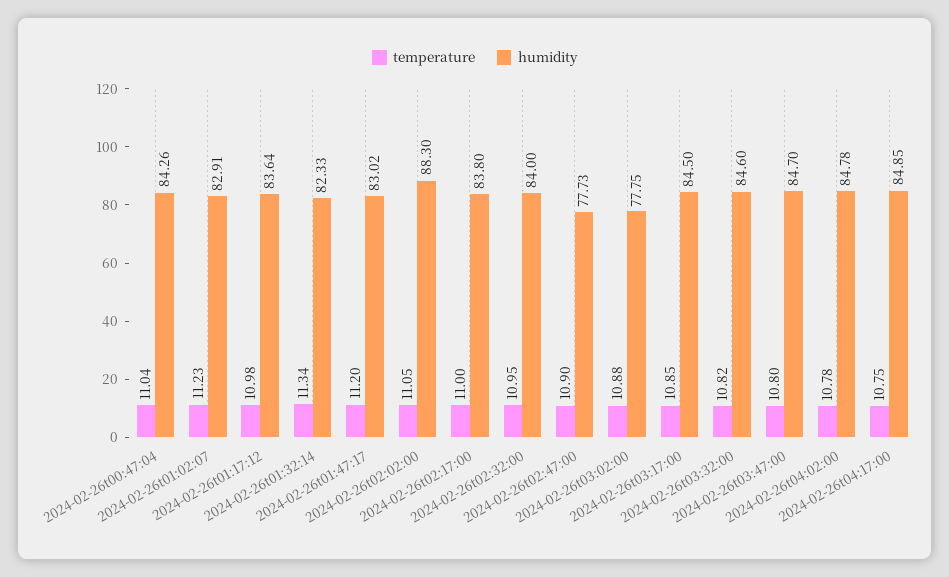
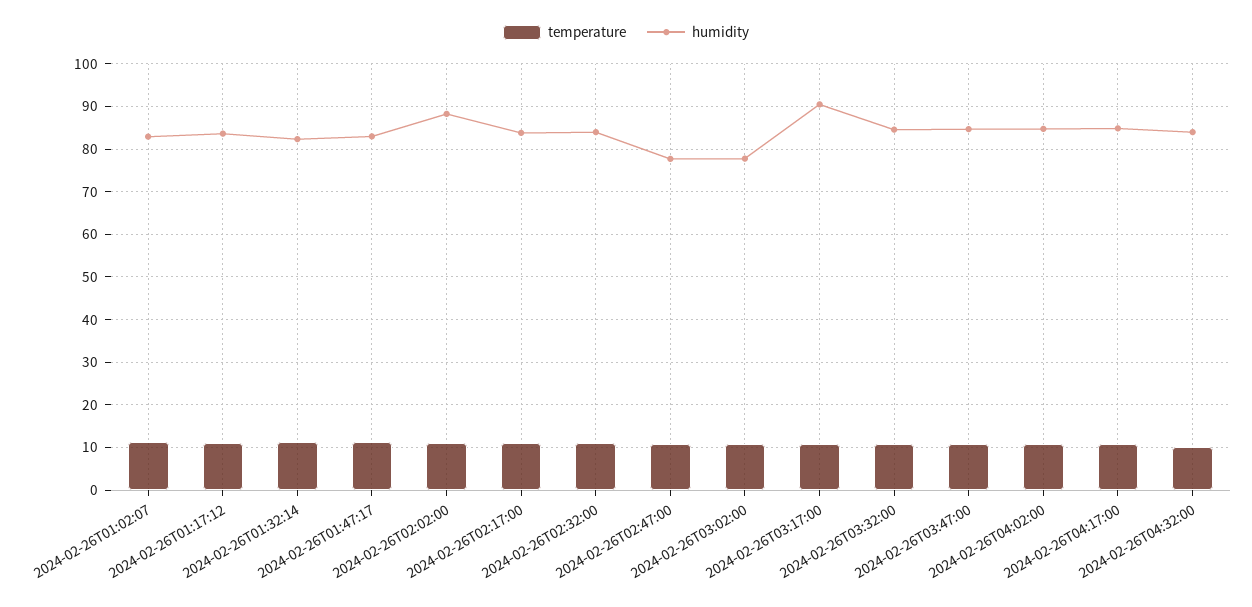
temperature, 2024-02-26t00:47:04: 11.04 -> none
humidity, 2024-02-26t00:47:04: 84.26 -> none
humidity, 2024-02-26t03:17:00: 84.5 -> 90
temperature, 2024-02-26T04:32:00: none -> 10
humidity, 2024-02-26T04:32:00: none -> 84

